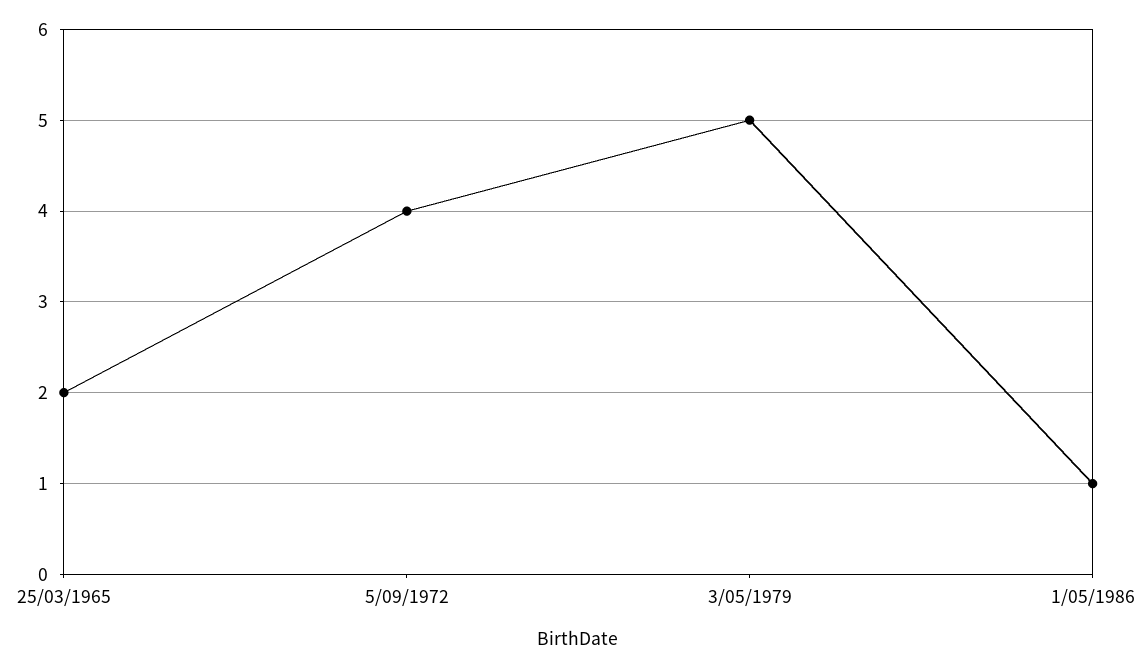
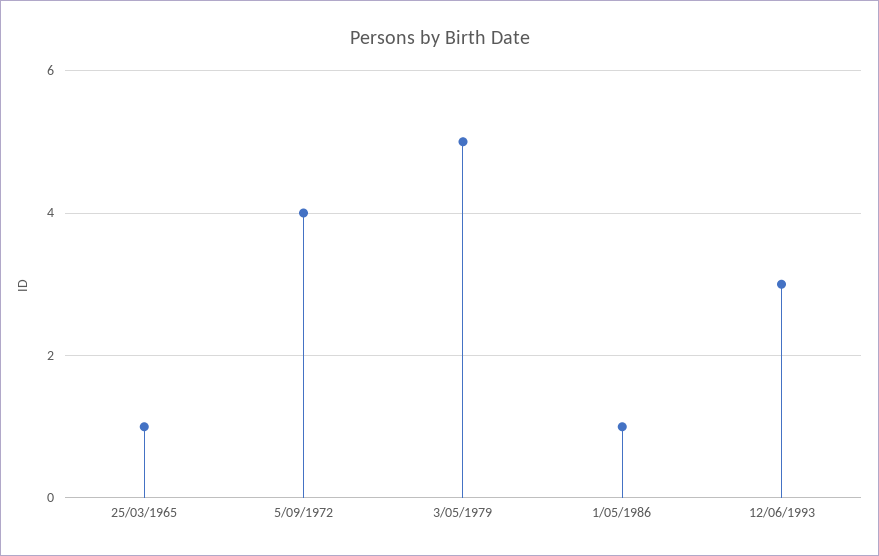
25/03/1965: 2 -> 1
12/06/1993: none -> 3

